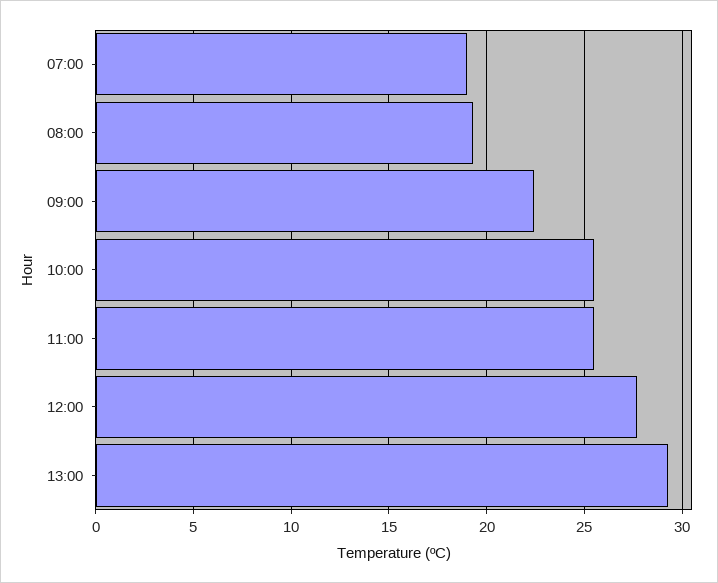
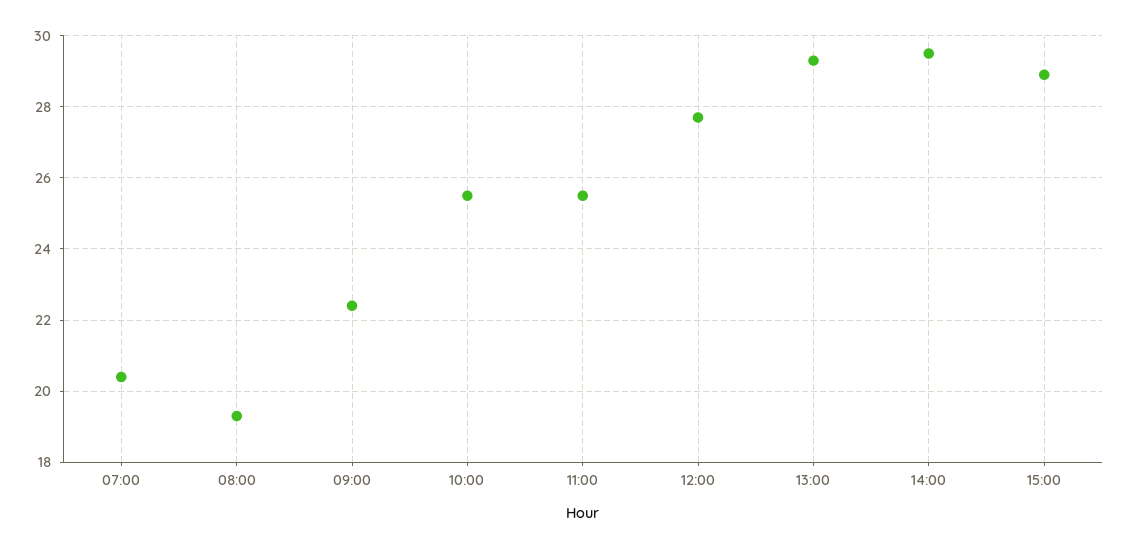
07:00: 19 -> 20.5
14:00: none -> 29.5
15:00: none -> 29

